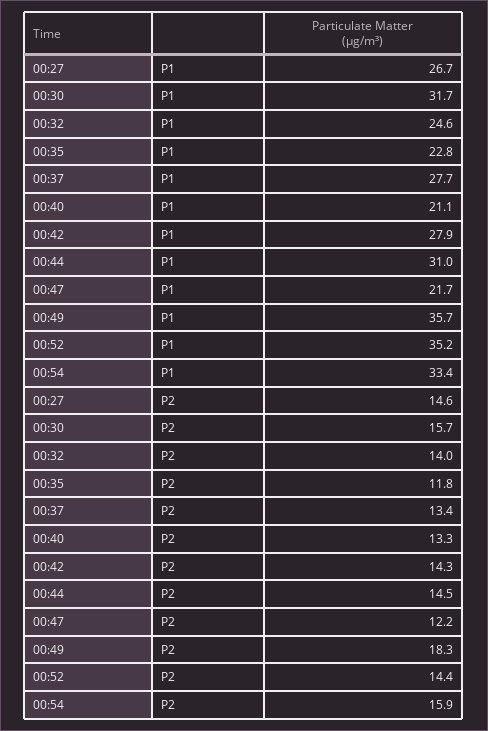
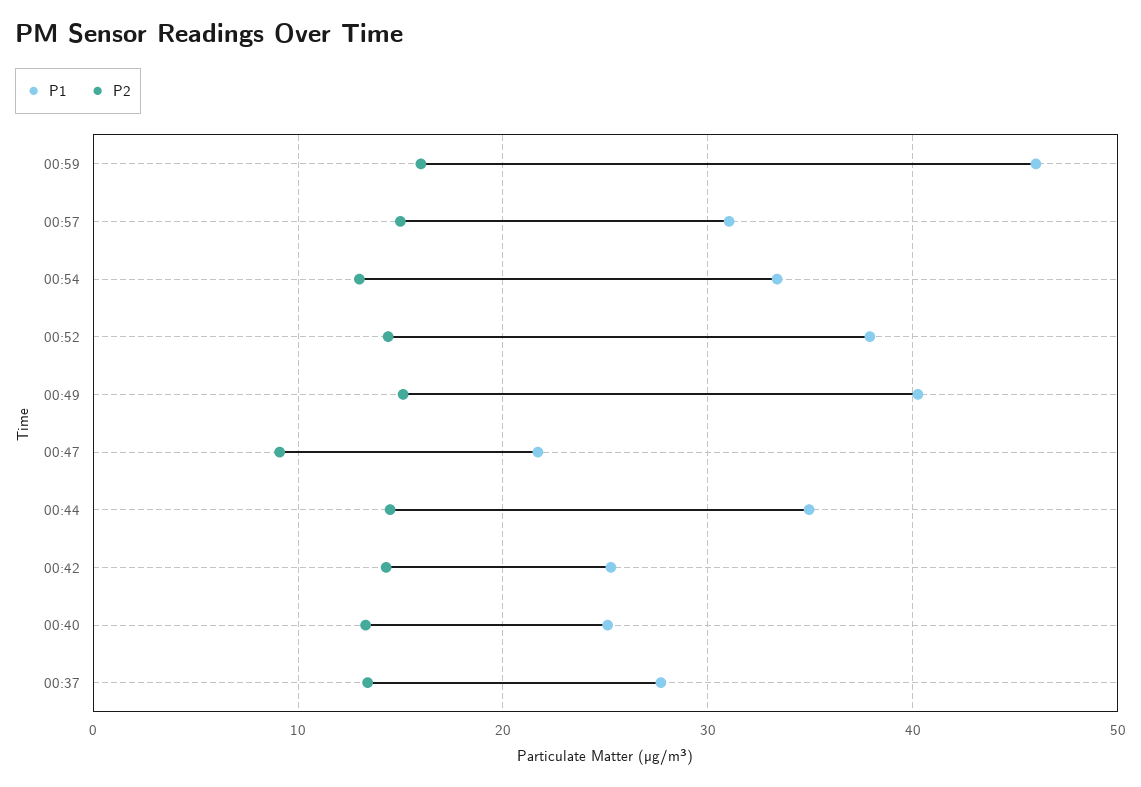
P1, 00:27: 26.7 -> none
P1, 00:30: 31.7 -> none
P1, 00:32: 24.6 -> none
P1, 00:35: 22.8 -> none
P1, 00:40: 21.1 -> 25
P1, 00:42: 27.9 -> 25
P1, 00:44: 31 -> 35
P1, 00:49: 35.7 -> 40
P1, 00:52: 35.2 -> 38
P2, 00:27: 14.6 -> none
P2, 00:30: 15.7 -> none
P2, 00:32: 14 -> none
P2, 00:35: 11.8 -> none
P2, 00:47: 12.2 -> 9
P2, 00:49: 18.3 -> 15
P2, 00:54: 15.9 -> 13
P1, 00:59: none -> 46
P2, 00:59: none -> 16
P1, 00:57: none -> 31
P2, 00:57: none -> 15

